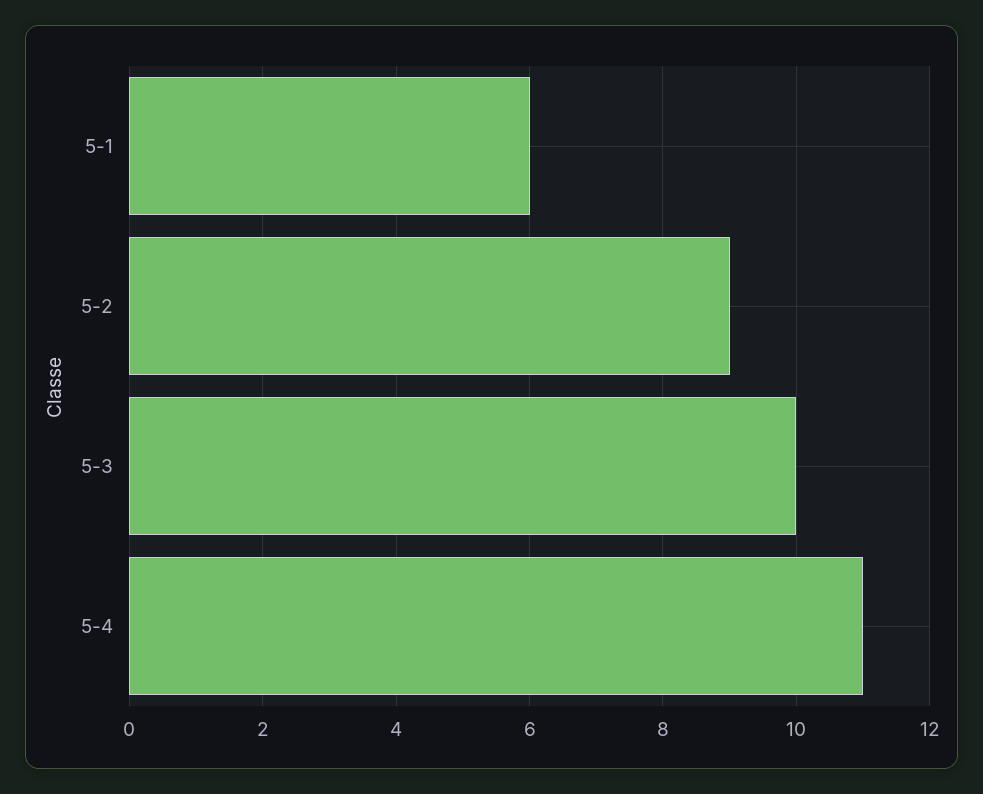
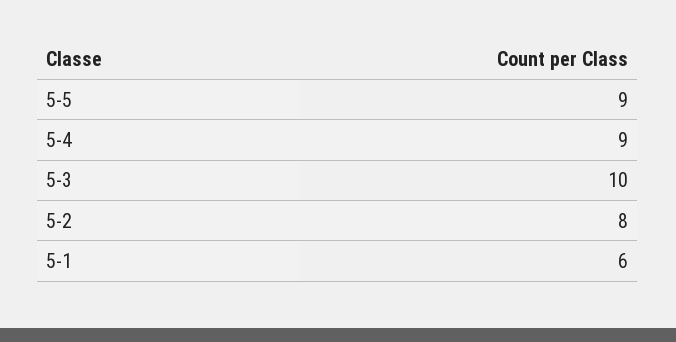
5-2: 9 -> 8
5-4: 11 -> 9
5-5: none -> 9

